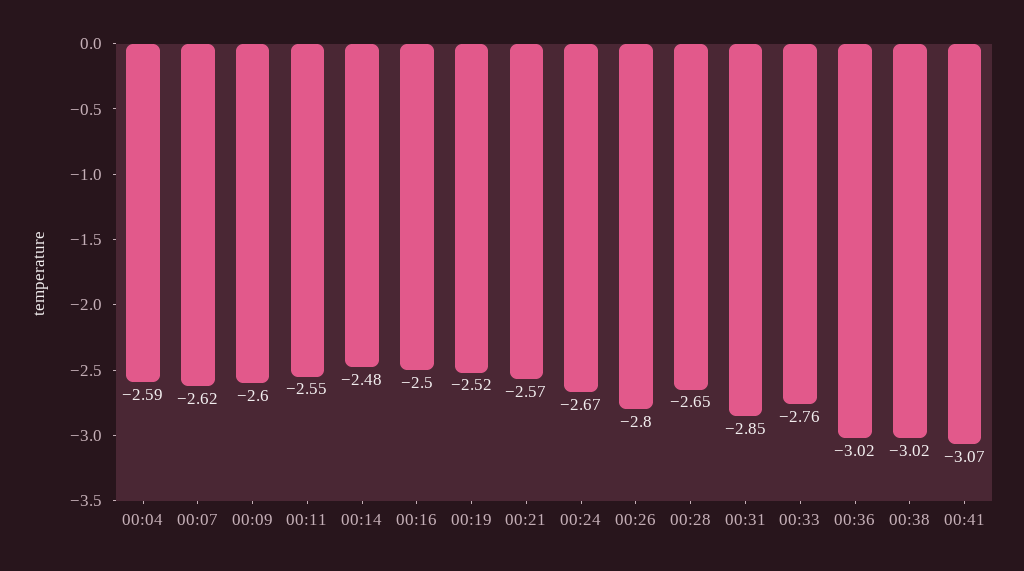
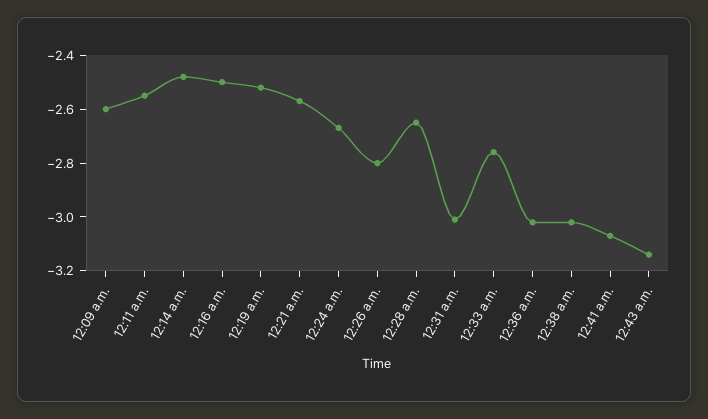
00:04: -2.59 -> none
00:07: -2.62 -> none
00:31: -2.85 -> -3
12:43 a.m.: none -> -3.15

